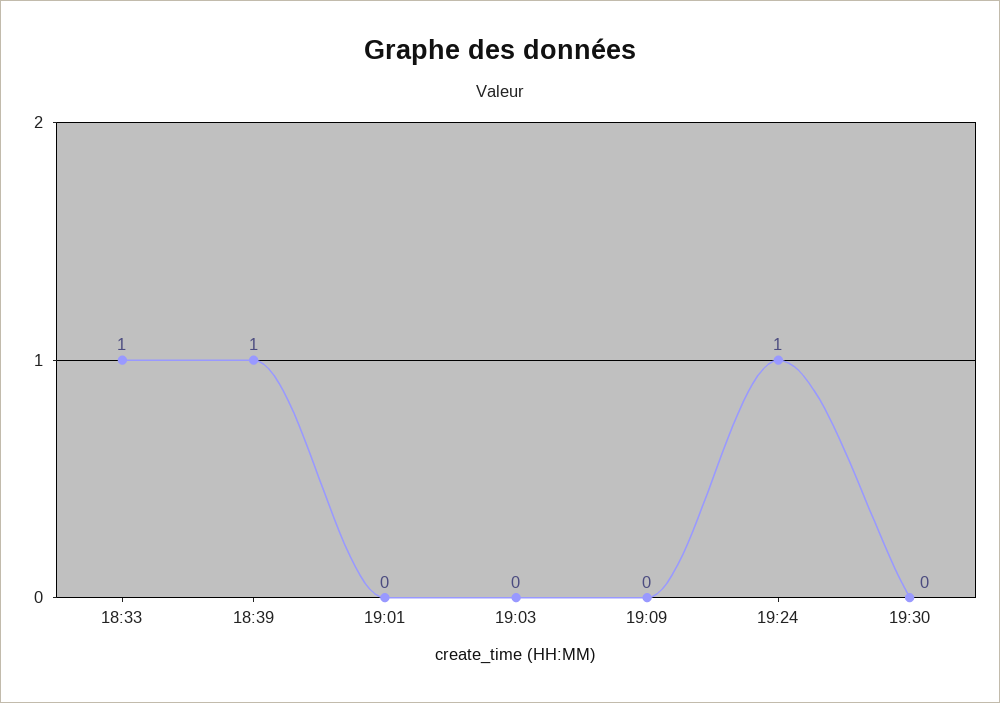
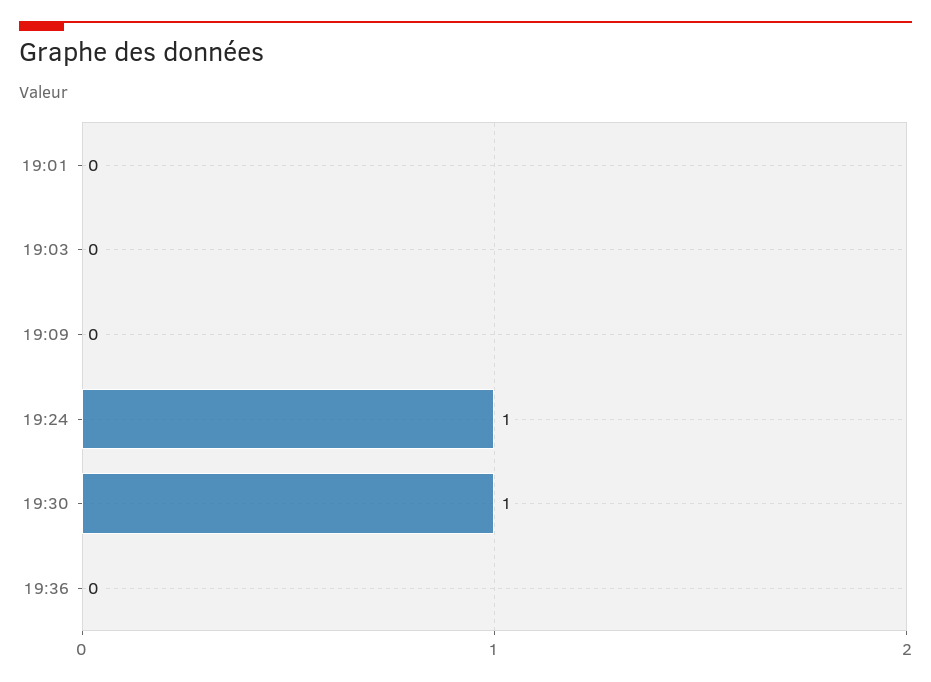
18:33: 1 -> none
18:39: 1 -> none
19:30: 0 -> 1
19:36: none -> 0

